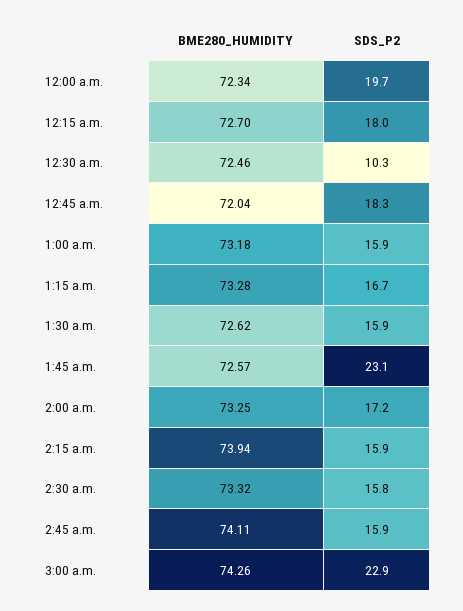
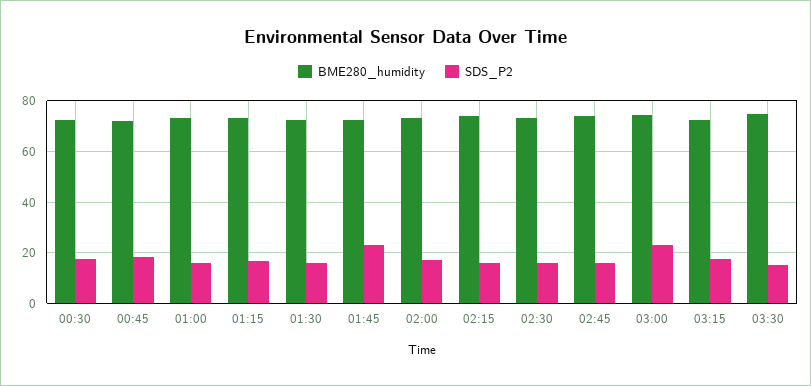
BME280_HUMIDITY, 12:00 a.m.: 72.34 -> none
SDS_P2, 12:00 a.m.: 19.7 -> none
BME280_HUMIDITY, 12:15 a.m.: 72.7 -> none
SDS_P2, 12:15 a.m.: 18 -> none
SDS_P2, 12:30 a.m.: 10.3 -> 17.5
BME280_HUMIDITY, 03:15: none -> 72.5
SDS_P2, 03:15: none -> 17.5
BME280_HUMIDITY, 03:30: none -> 75
SDS_P2, 03:30: none -> 15

